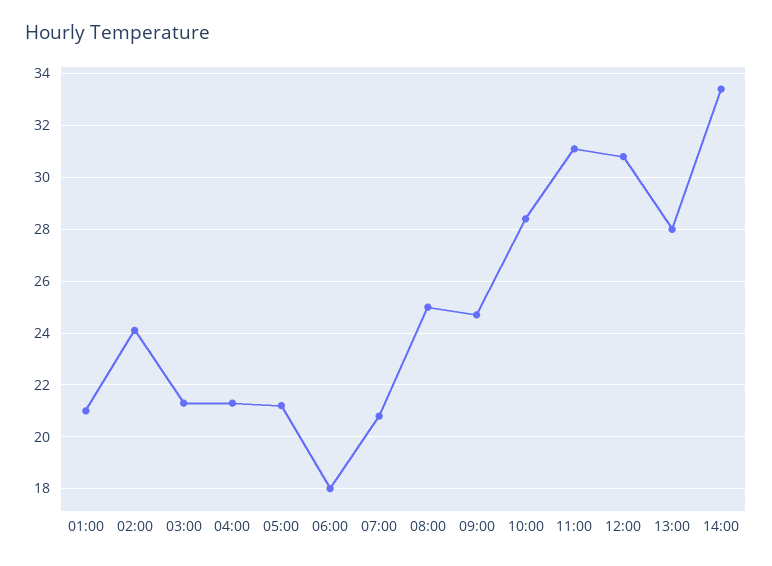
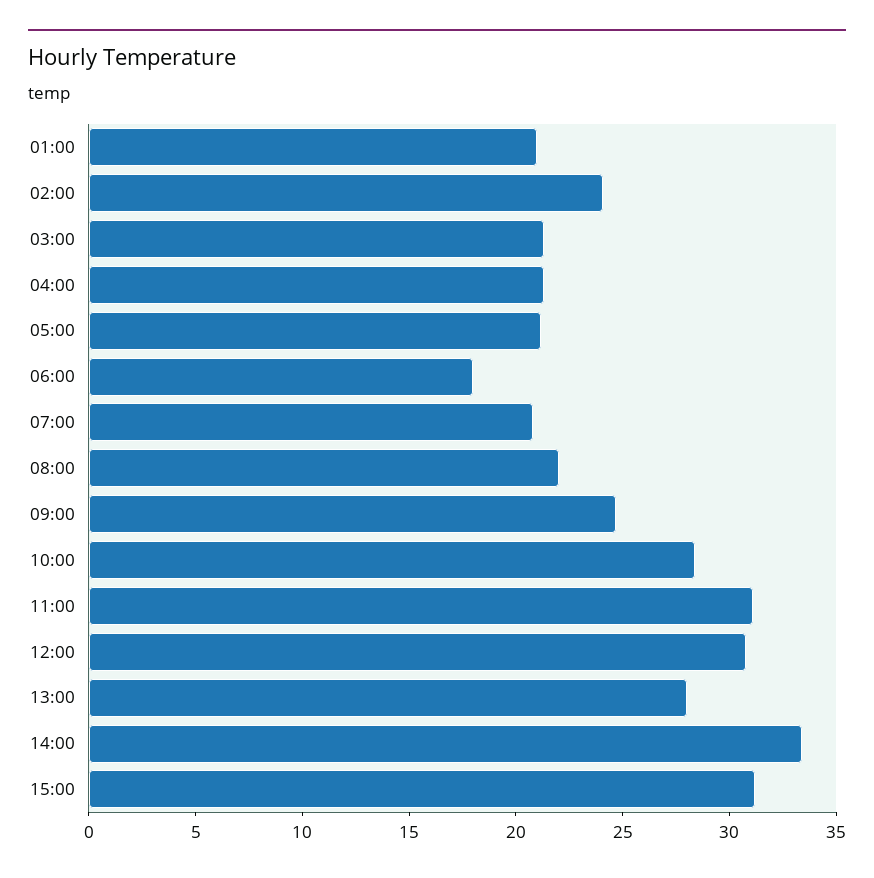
08:00: 25 -> 22
15:00: none -> 31

